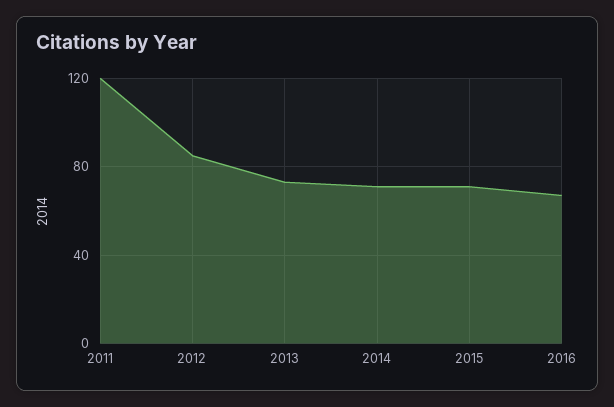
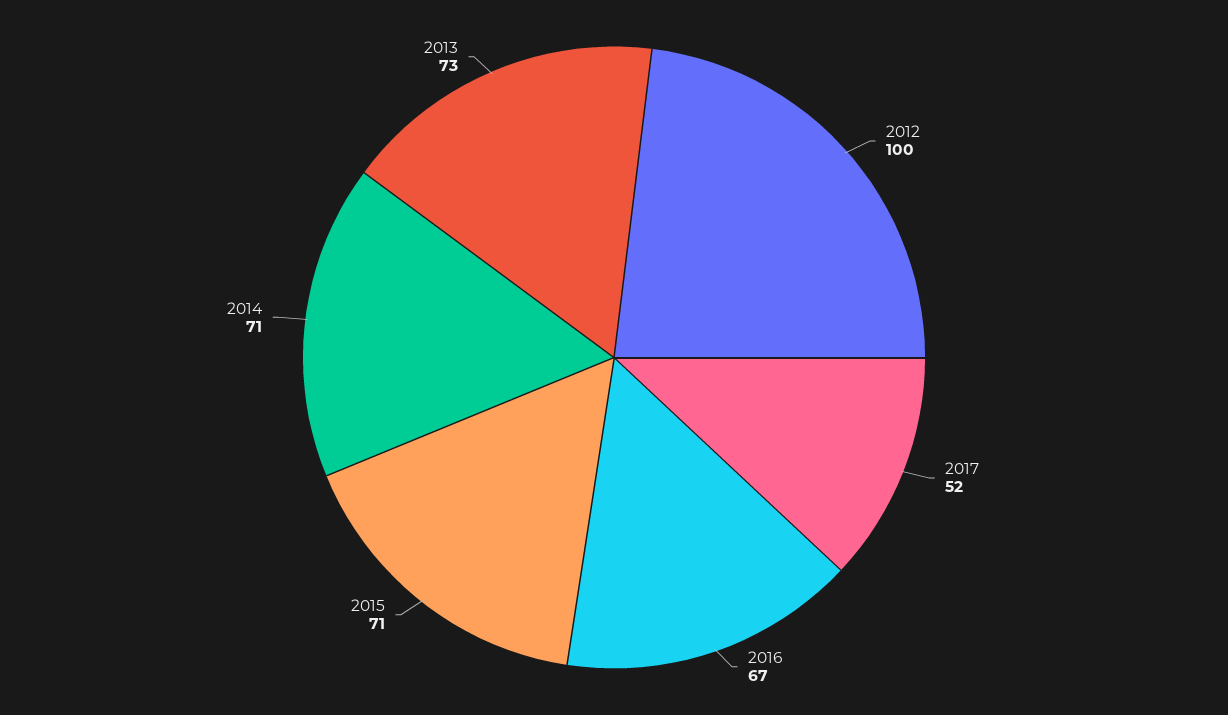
2011: 120 -> none
2012: 85 -> 100
2017: none -> 52

